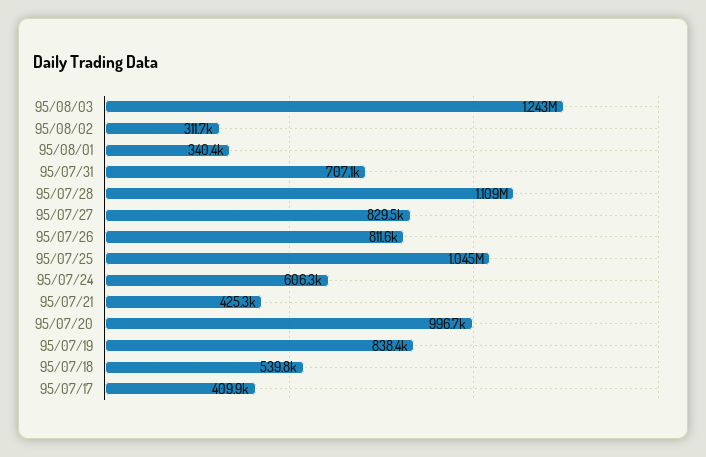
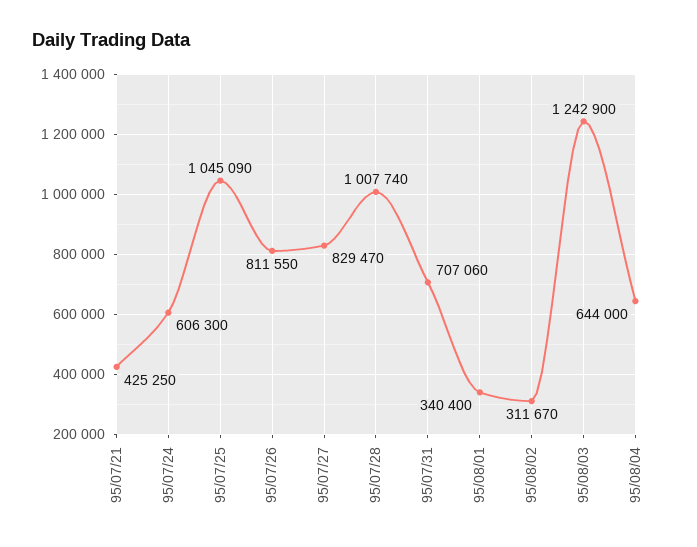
95/07/28: 1109000 -> 1007740
95/07/20: 996700 -> none
95/07/19: 838400 -> none
95/07/18: 539800 -> none
95/07/17: 409900 -> none
95/08/04: none -> 644000

